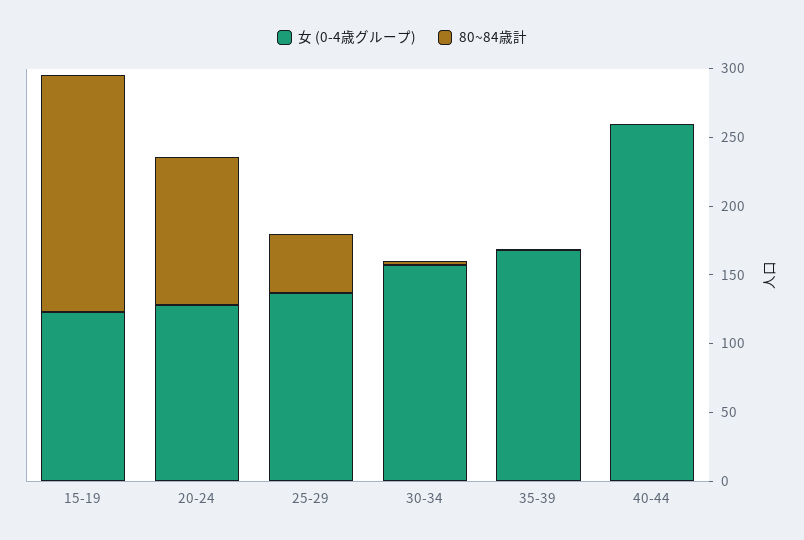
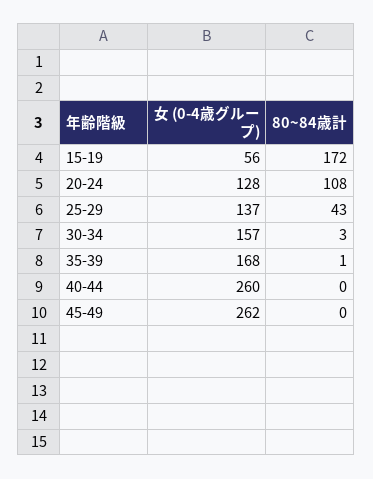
女 (0-4歳グループ), 15-19: 120 -> 56
女 (0-4歳グループ), 45-49: none -> 262
80~84歳計, 45-49: none -> 0

